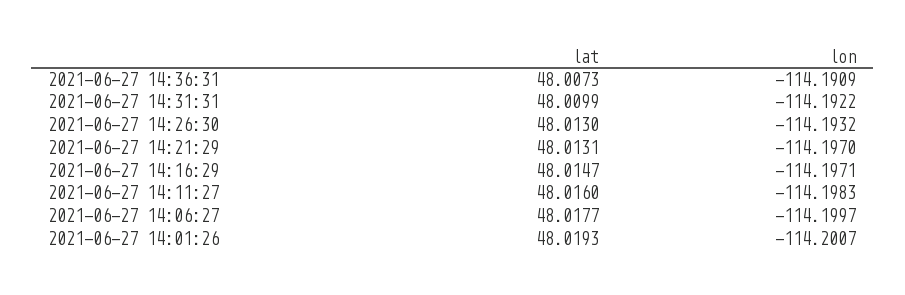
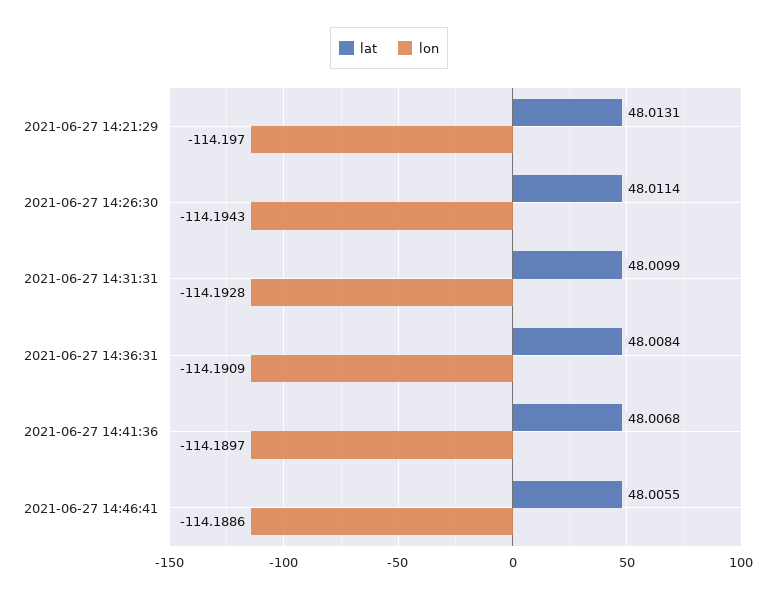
lat, 2021-06-27 14:36:31: 48.0073 -> 48.0084
lon, 2021-06-27 14:31:31: -114.1922 -> -114.1928
lat, 2021-06-27 14:26:30: 48.013 -> 48.0114
lon, 2021-06-27 14:26:30: -114.1932 -> -114.1943
lat, 2021-06-27 14:16:29: 48.0147 -> none
lon, 2021-06-27 14:16:29: -114.1971 -> none
lat, 2021-06-27 14:11:27: 48.016 -> none
lon, 2021-06-27 14:11:27: -114.1983 -> none
lat, 2021-06-27 14:06:27: 48.0177 -> none
lon, 2021-06-27 14:06:27: -114.1997 -> none
lat, 2021-06-27 14:01:26: 48.0193 -> none
lon, 2021-06-27 14:01:26: -114.2007 -> none
lat, 2021-06-27 14:41:36: none -> 48.0068
lon, 2021-06-27 14:41:36: none -> -114.1897
lat, 2021-06-27 14:46:41: none -> 48.0055
lon, 2021-06-27 14:46:41: none -> -114.1886

